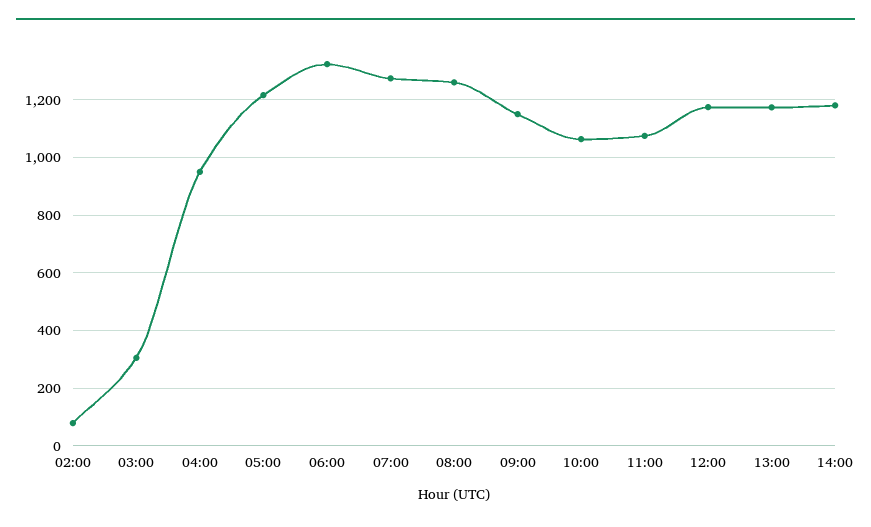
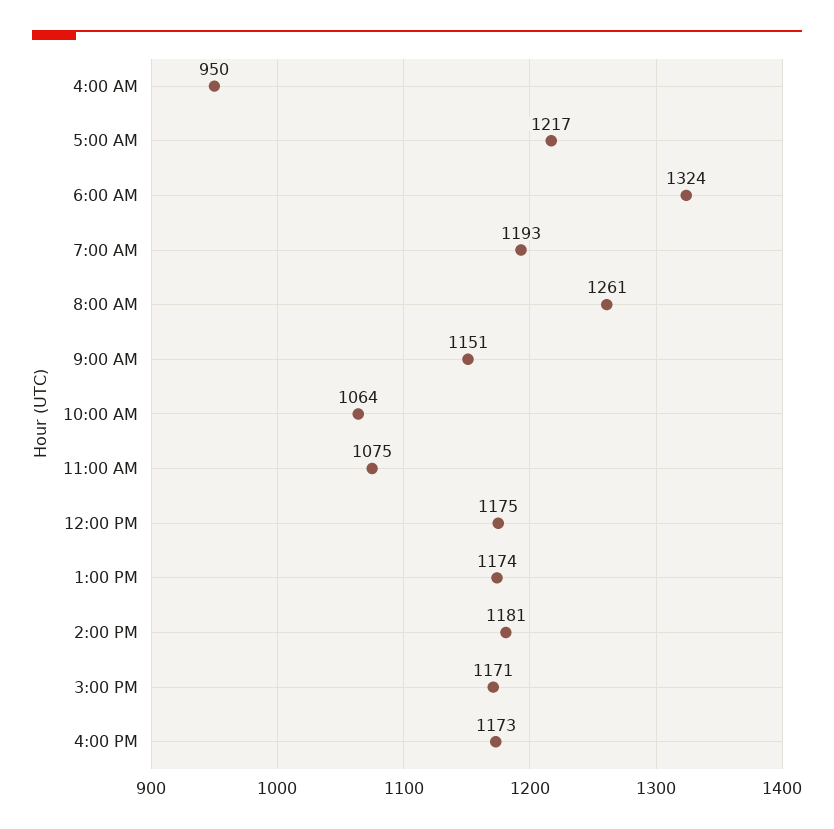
02:00: 75 -> none
03:00: 300 -> none
07:00: 1275 -> 1193
3:00 PM: none -> 1171
4:00 PM: none -> 1173

